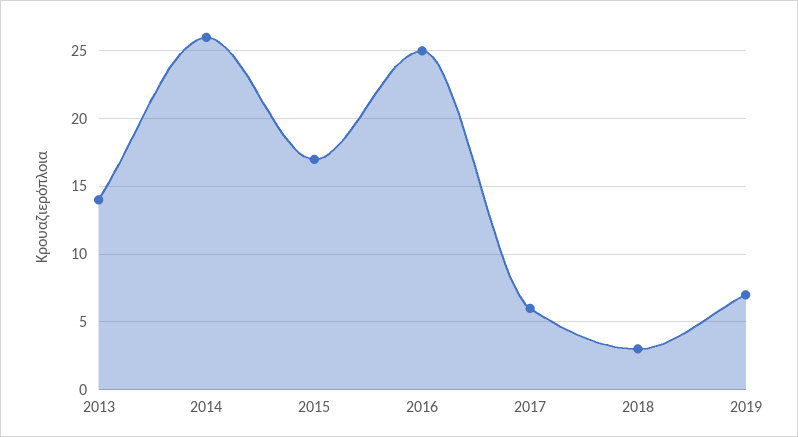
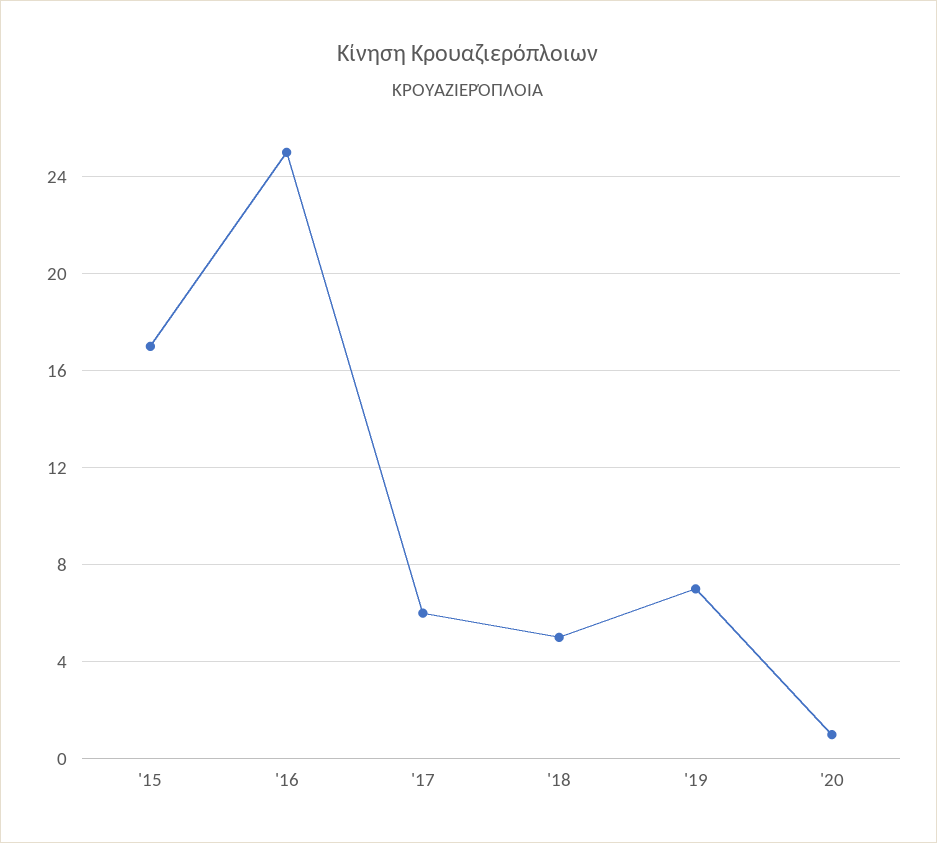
2013: 14 -> none
2014: 26 -> none
2018: 3 -> 5
'20: none -> 1

